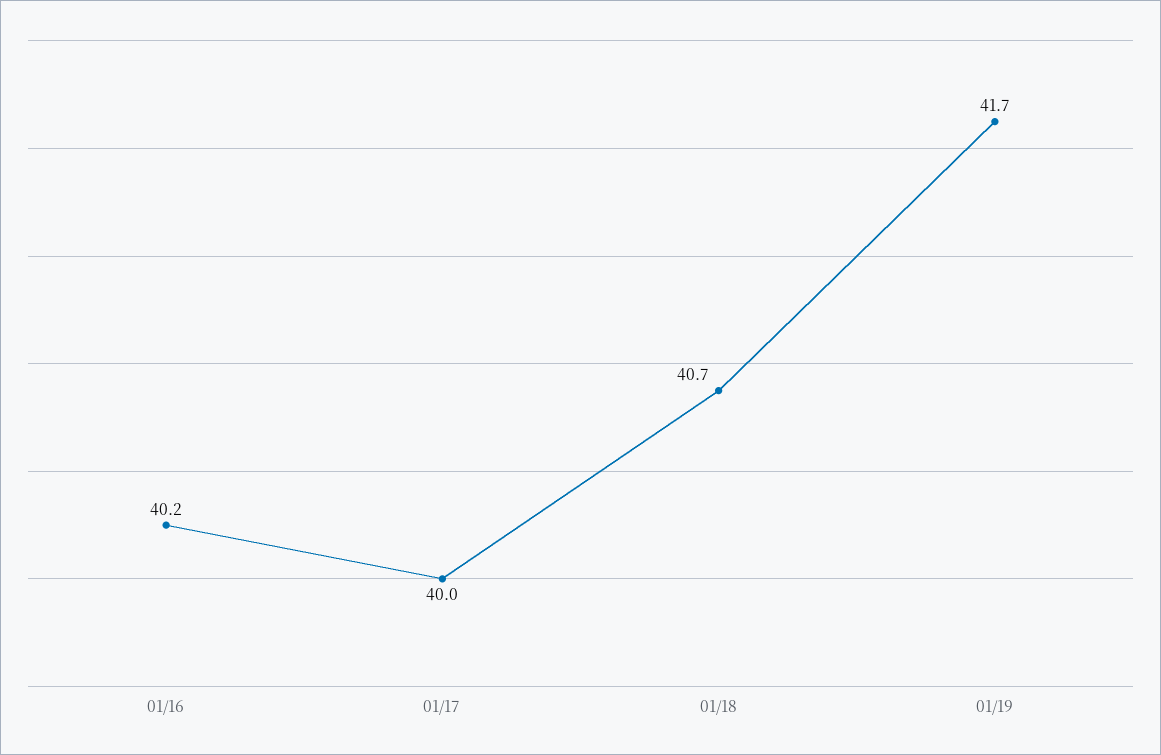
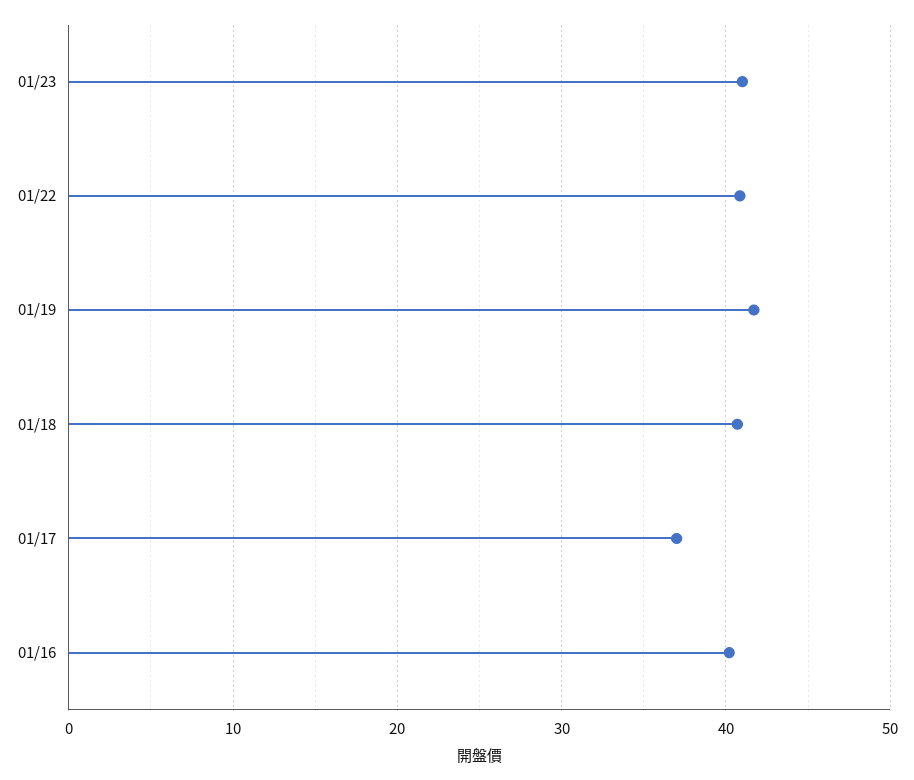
01/17: 40 -> 37
01/23: none -> 41
01/22: none -> 41

